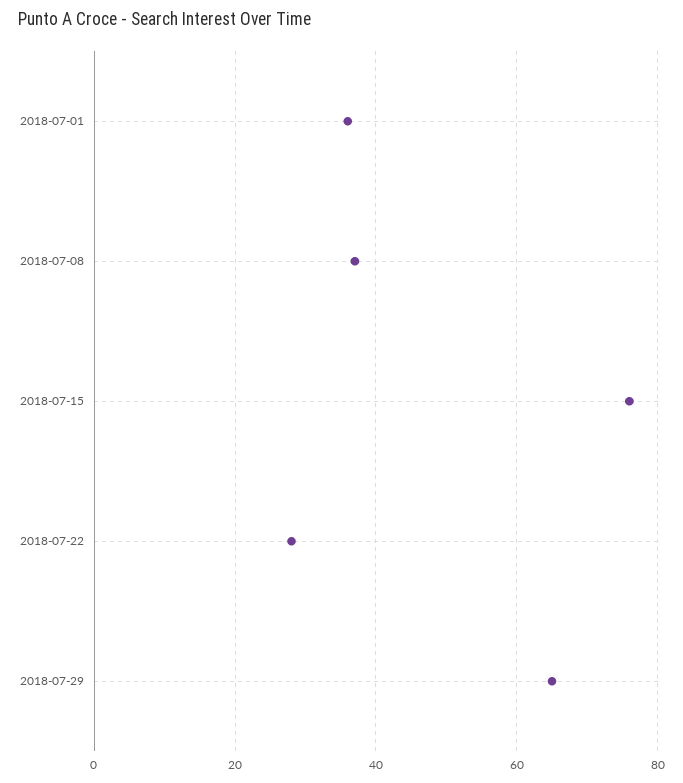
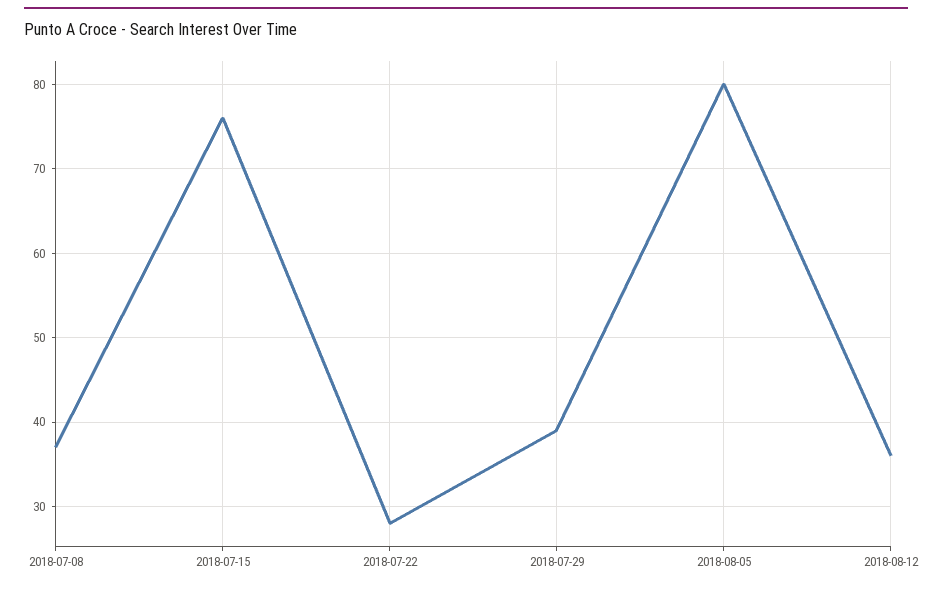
2018-07-01: 35 -> none
2018-07-29: 65 -> 39
2018-08-05: none -> 80
2018-08-12: none -> 36

